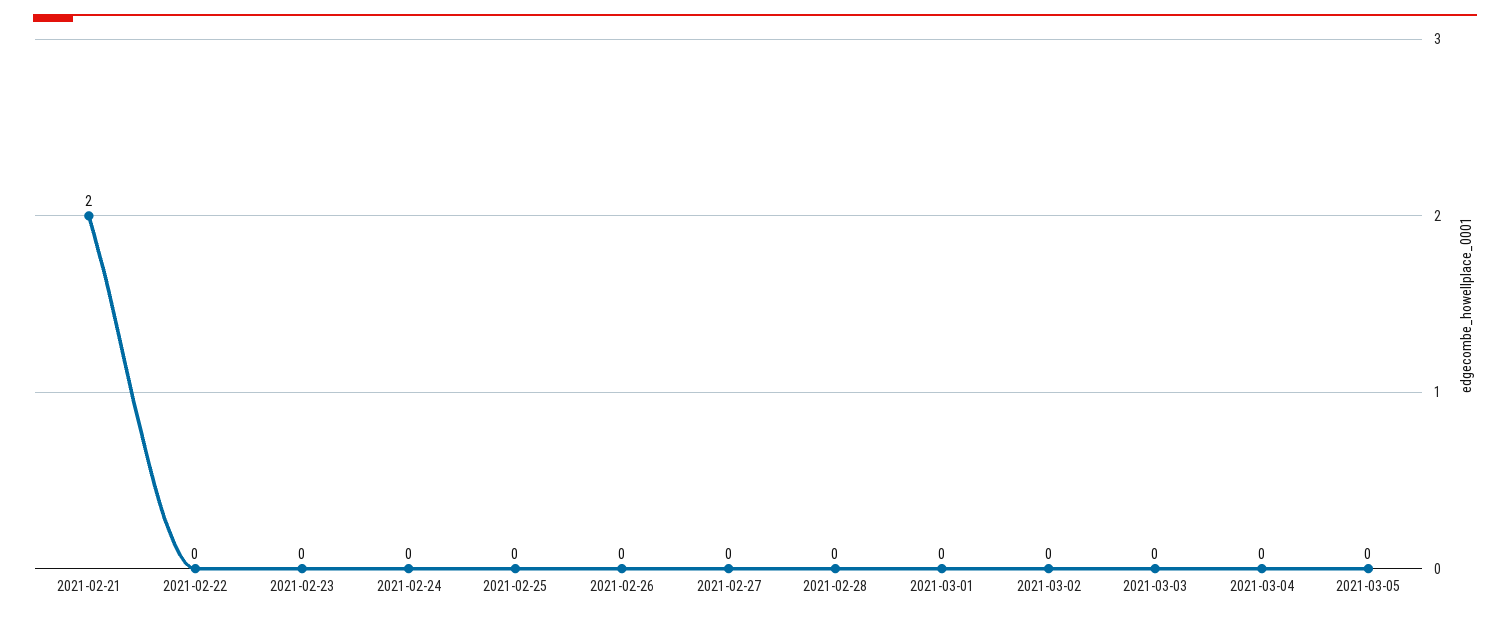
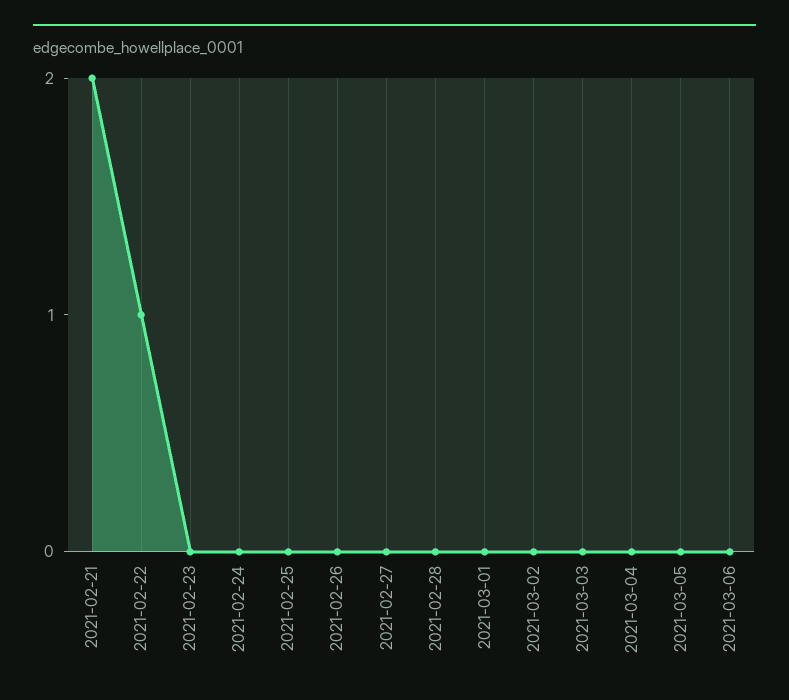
2021-02-22: 0 -> 1
2021-03-06: none -> 0

